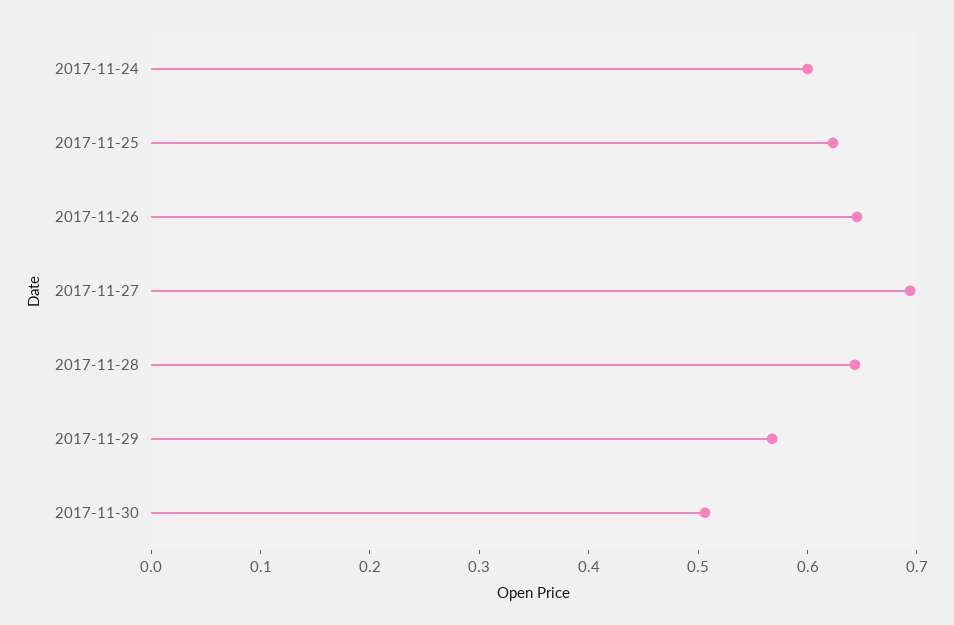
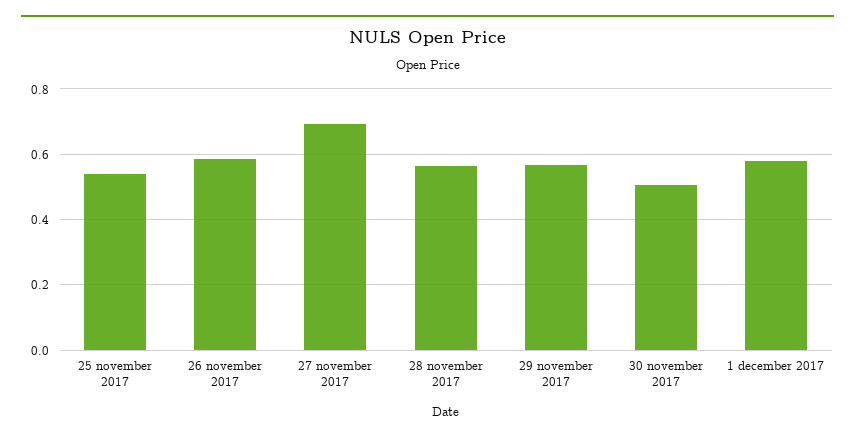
2017-11-24: 0.6 -> none
2017-11-25: 0.62 -> 0.54
2017-11-26: 0.64 -> 0.58
2017-11-28: 0.64 -> 0.56
1 december 2017: none -> 0.58

